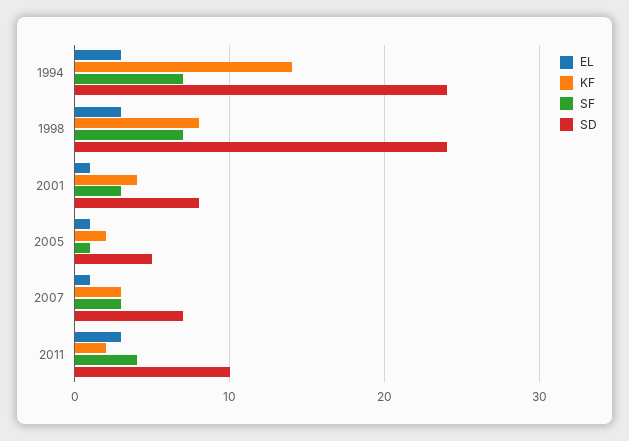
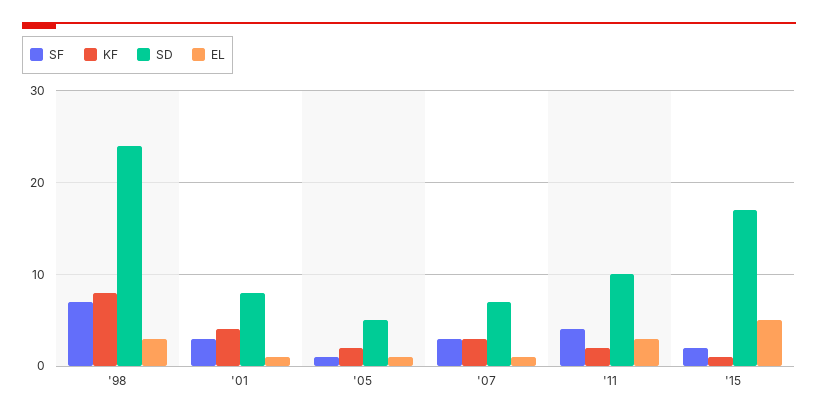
EL, 1994: 3 -> none
KF, 1994: 14 -> none
SF, 1994: 7 -> none
SD, 1994: 24 -> none
SF, '15: none -> 2
KF, '15: none -> 1
SD, '15: none -> 17
EL, '15: none -> 5

